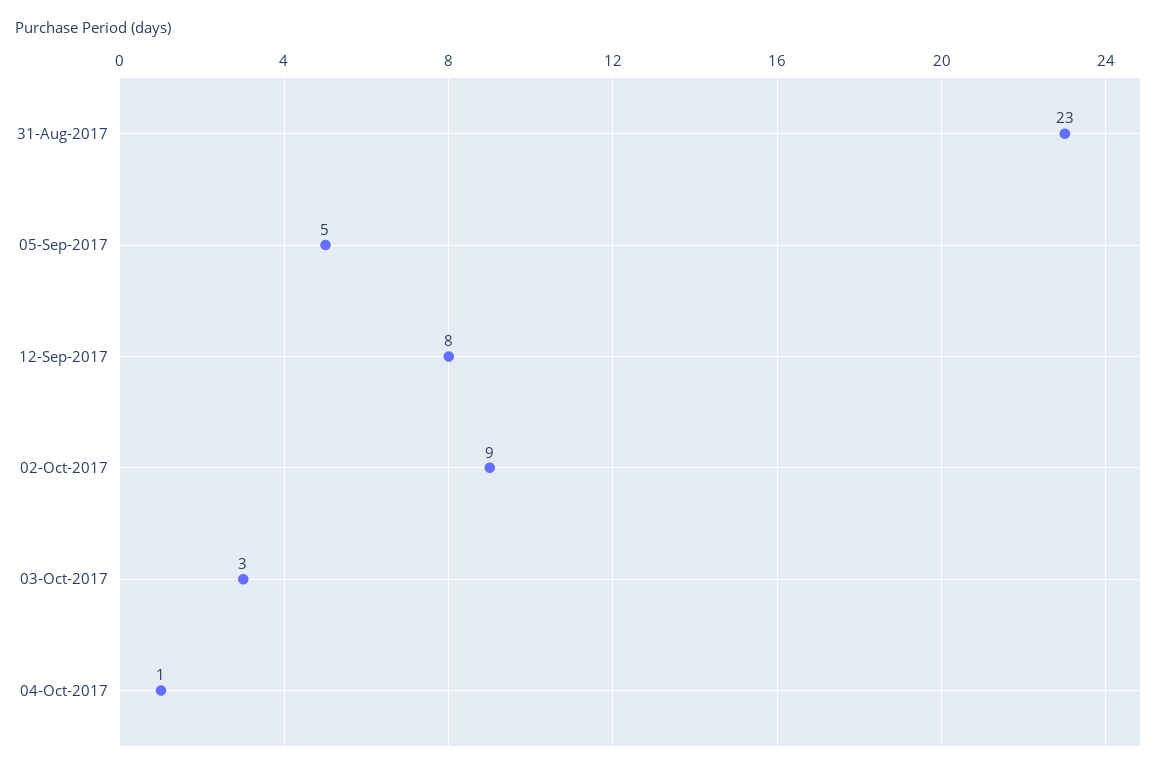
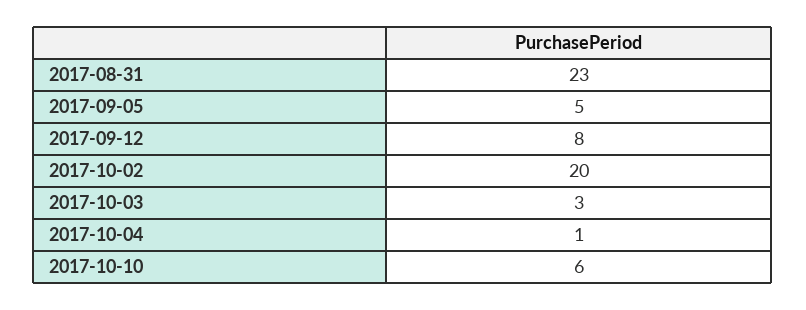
02-Oct-2017: 9 -> 20
2017-10-10: none -> 6

